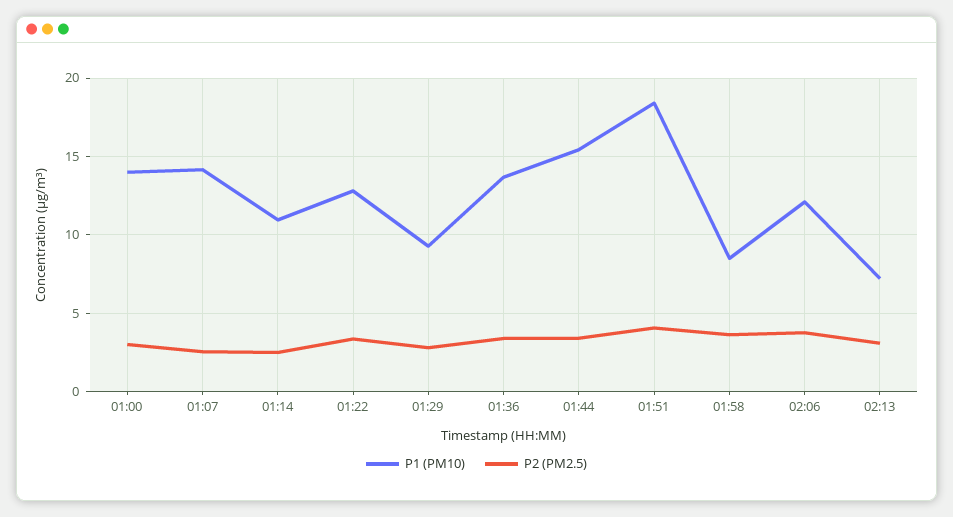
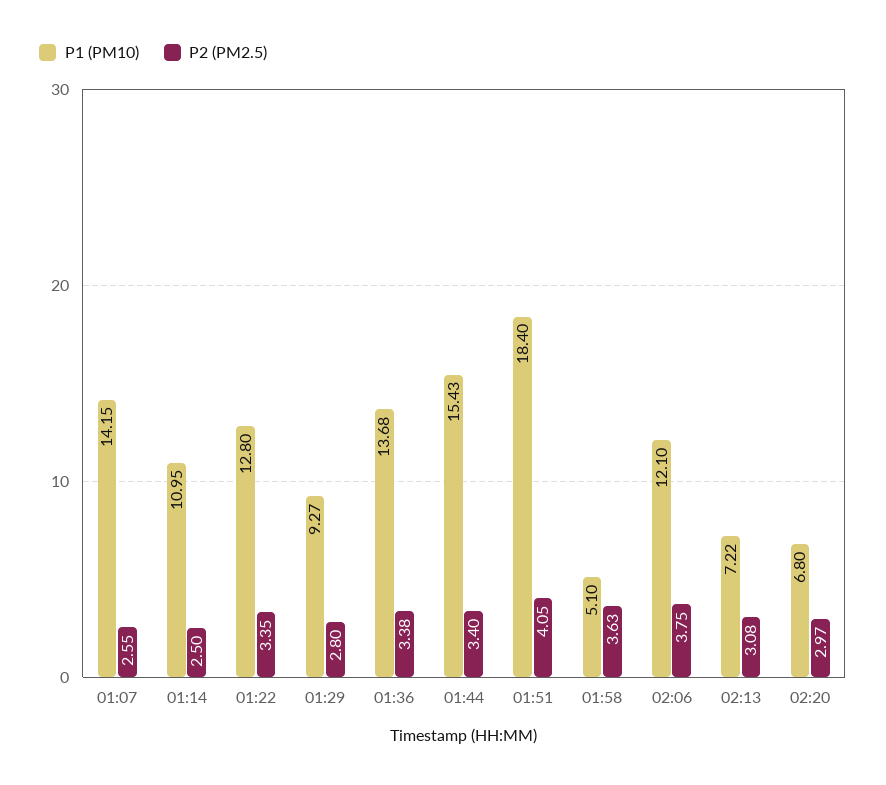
P1 (PM10), 01:00: 14 -> none
P2 (PM2.5), 01:00: 3 -> none
P1 (PM10), 01:58: 8.5 -> 5.1
P1 (PM10), 02:20: none -> 6.8
P2 (PM2.5), 02:20: none -> 2.97

